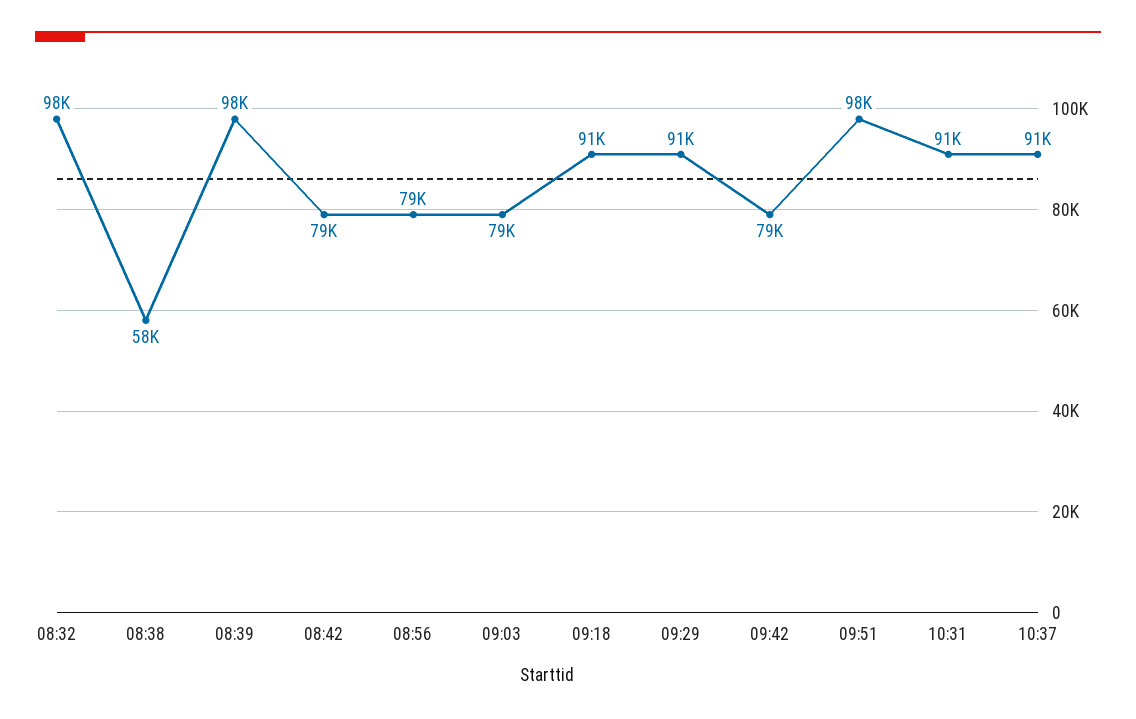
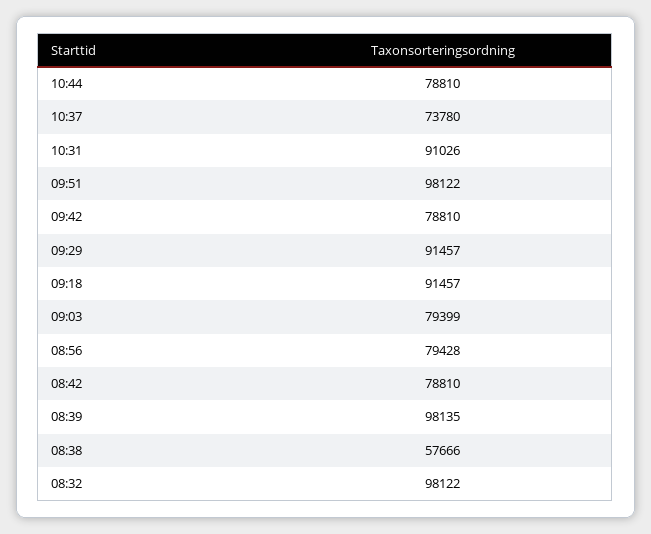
10:37: 91000 -> 73780
10:44: none -> 78810

